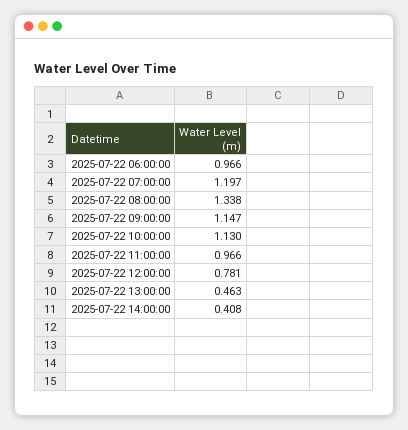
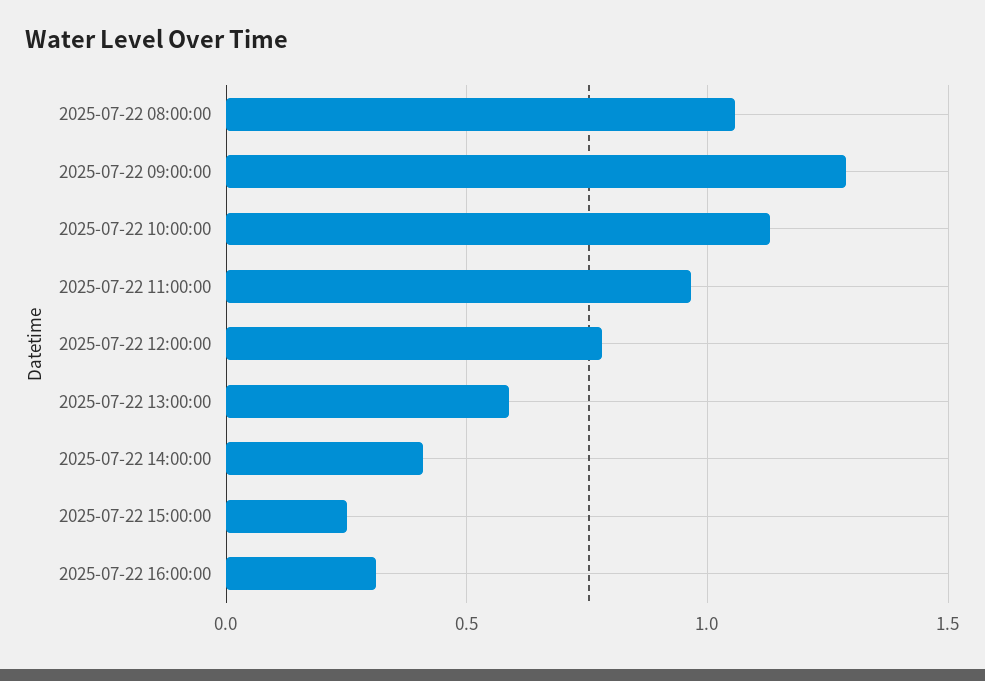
2025-07-22 06:00:00: 0.966 -> none
2025-07-22 07:00:00: 1.197 -> none
2025-07-22 08:00:00: 1.338 -> 1.05
2025-07-22 09:00:00: 1.147 -> 1.3
2025-07-22 13:00:00: 0.463 -> 0.6
2025-07-22 15:00:00: none -> 0.25
2025-07-22 16:00:00: none -> 0.3

